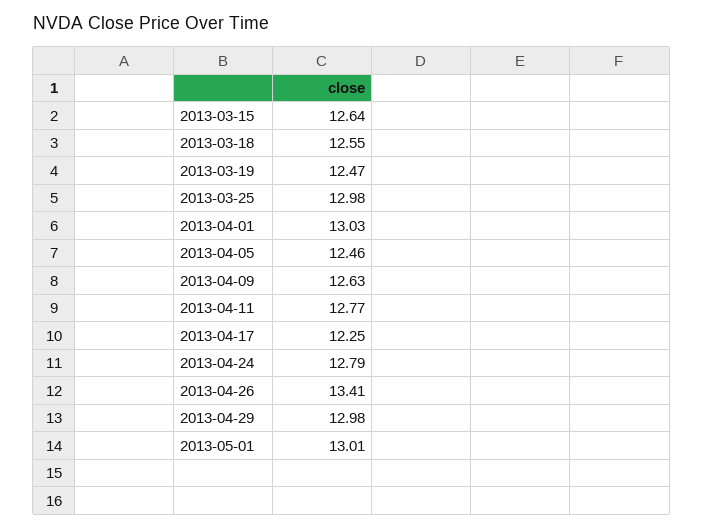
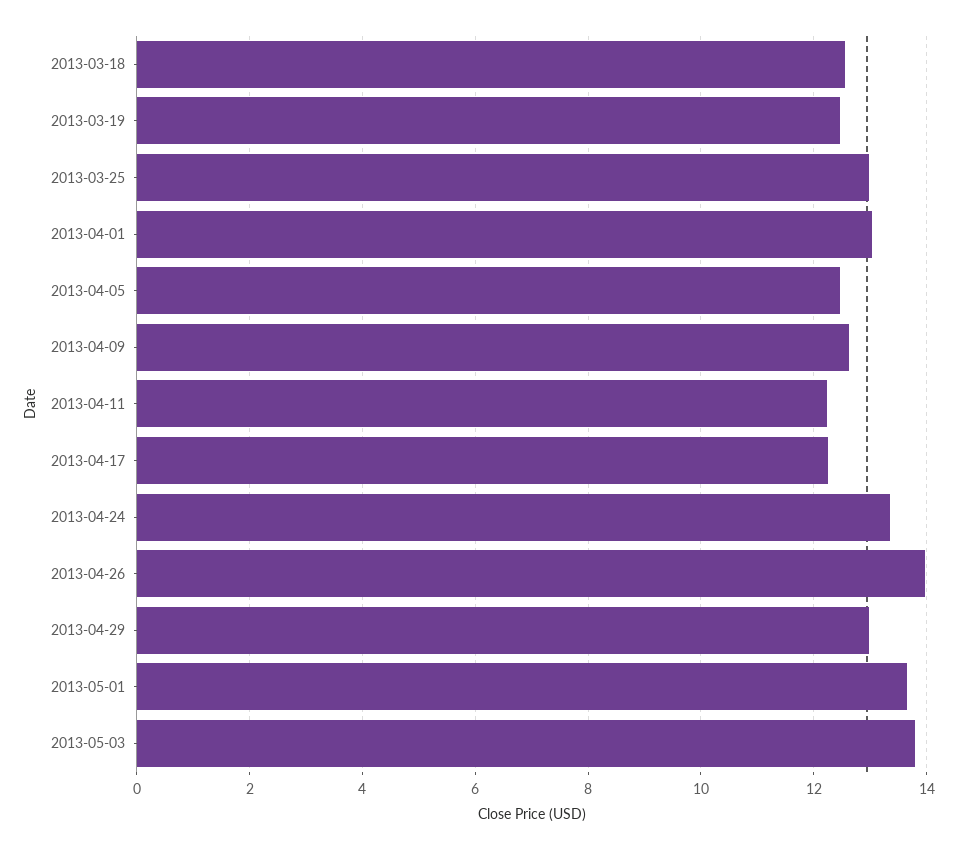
2013-03-15: 12.64 -> none
2013-04-11: 12.77 -> 12.2
2013-04-24: 12.79 -> 13.4
2013-04-26: 13.41 -> 14
2013-05-01: 13.01 -> 13.6
2013-05-03: none -> 13.8

